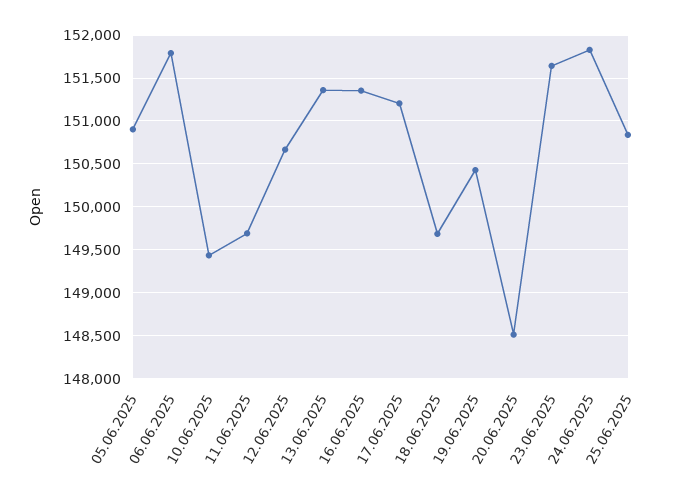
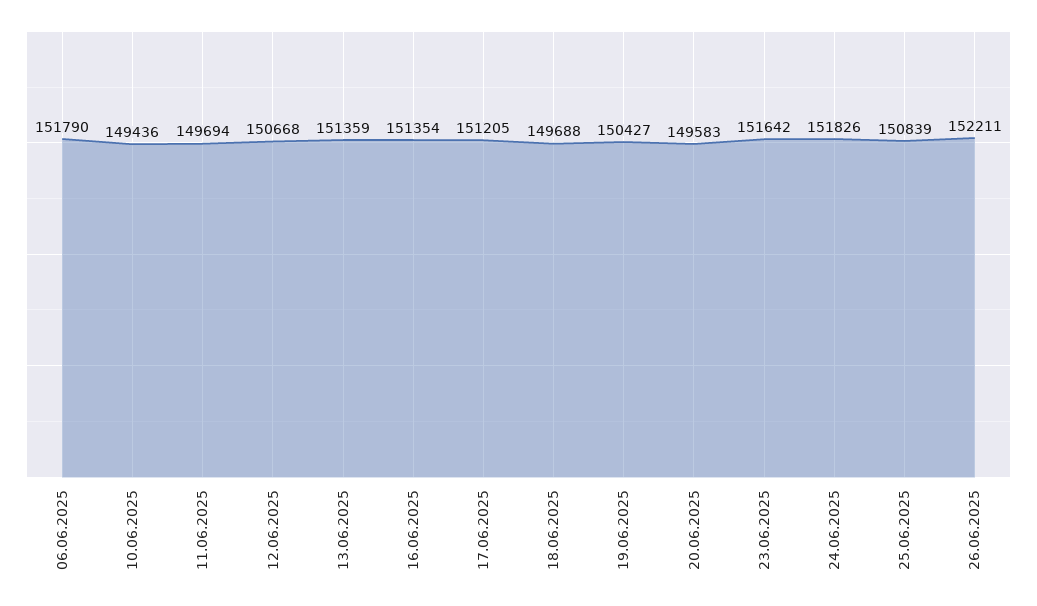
05.06.2025: 150900 -> none
20.06.2025: 148500 -> 149583
26.06.2025: none -> 152211

